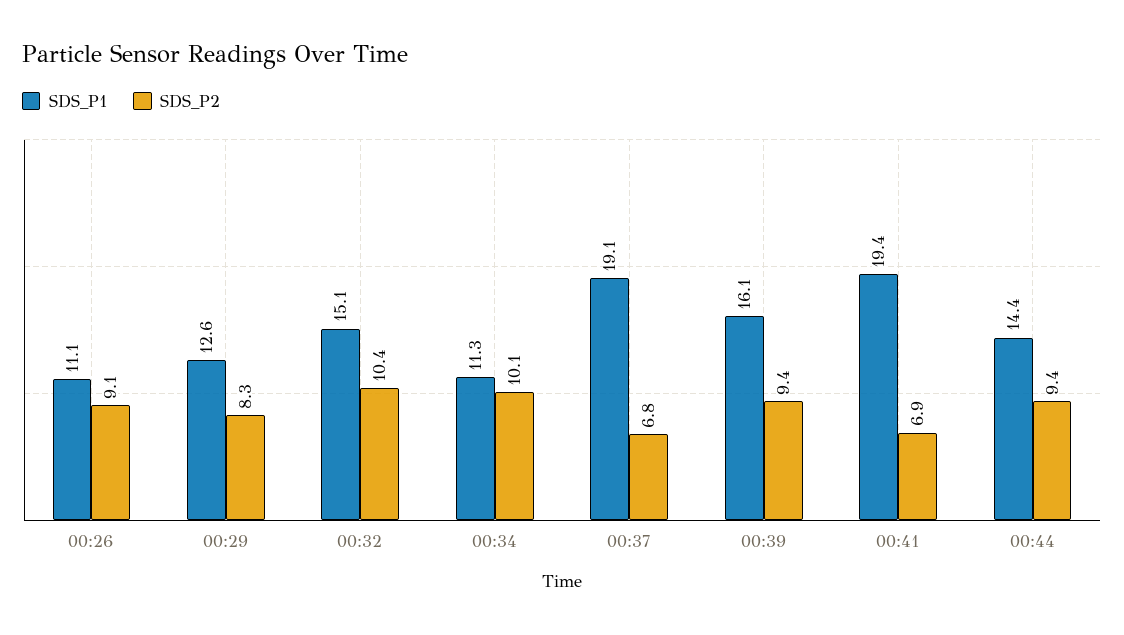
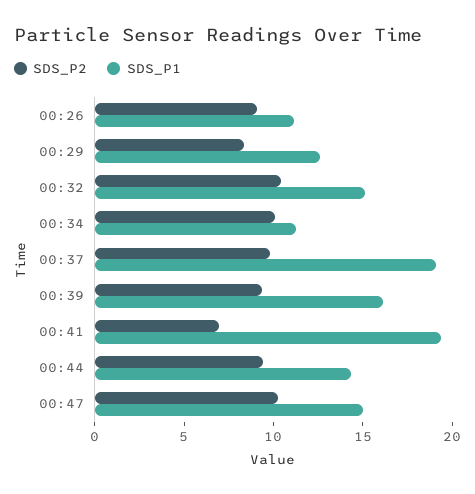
SDS_P2, 00:37: 6.8 -> 10
SDS_P2, 00:47: none -> 10
SDS_P1, 00:47: none -> 15

